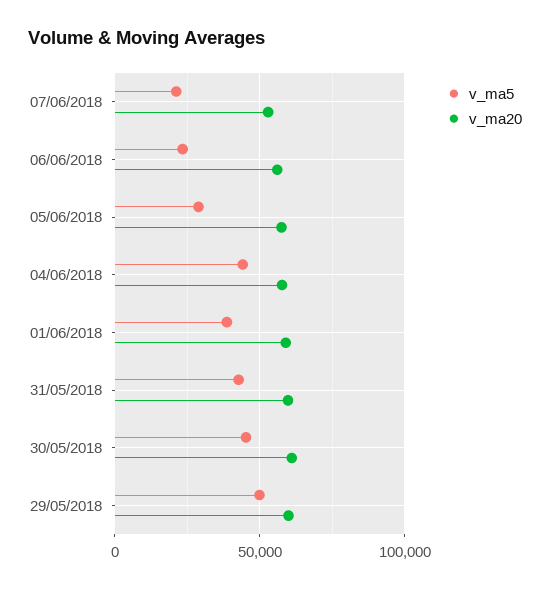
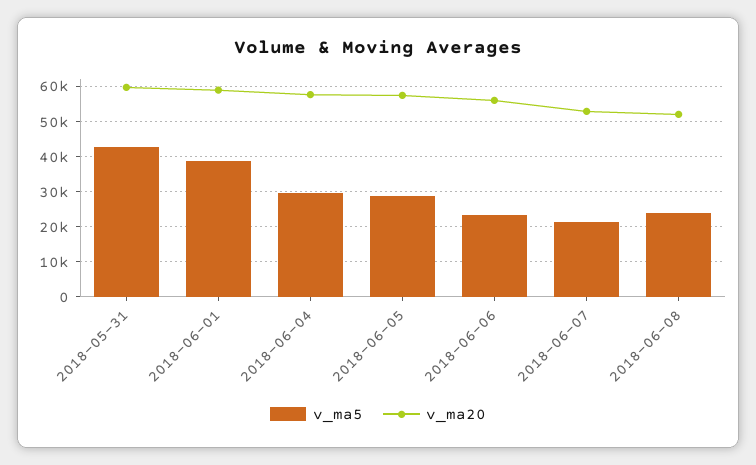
v_ma5, 04/06/2018: 45000 -> 30000
v_ma5, 30/05/2018: 45000 -> none
v_ma20, 30/05/2018: 60000 -> none
v_ma5, 29/05/2018: 50000 -> none
v_ma20, 29/05/2018: 60000 -> none
v_ma5, 2018-06-08: none -> 24000
v_ma20, 2018-06-08: none -> 52000

